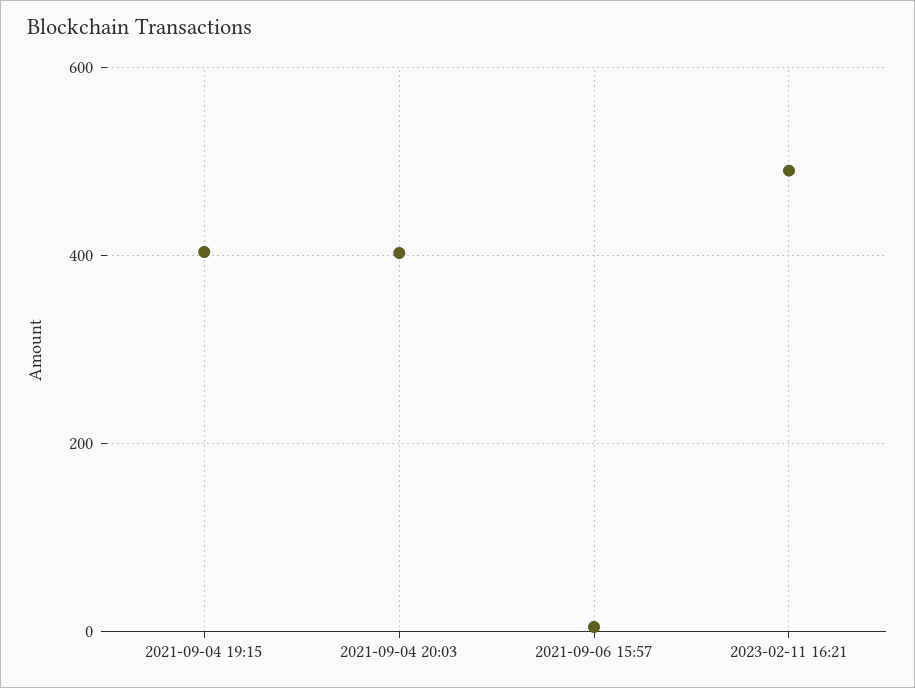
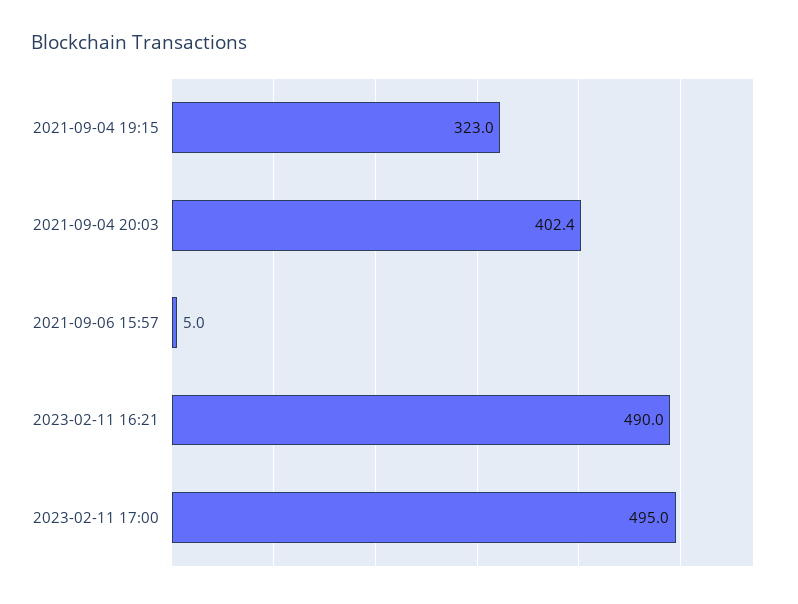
2021-09-04 19:15: 400 -> 323
2023-02-11 17:00: none -> 495

